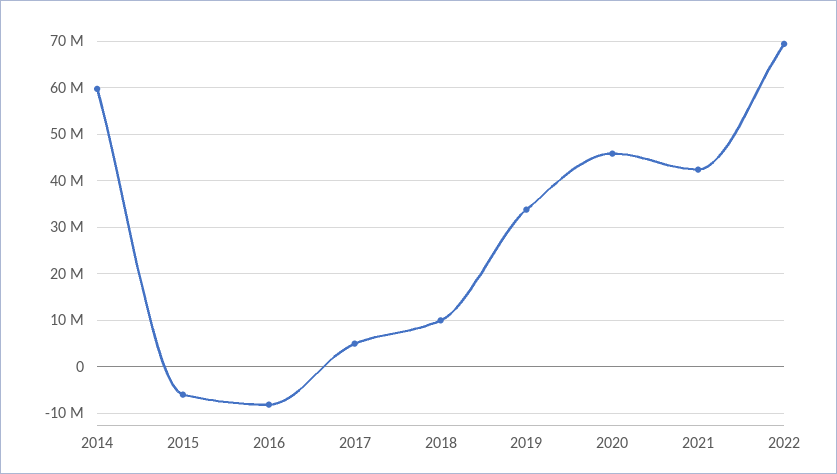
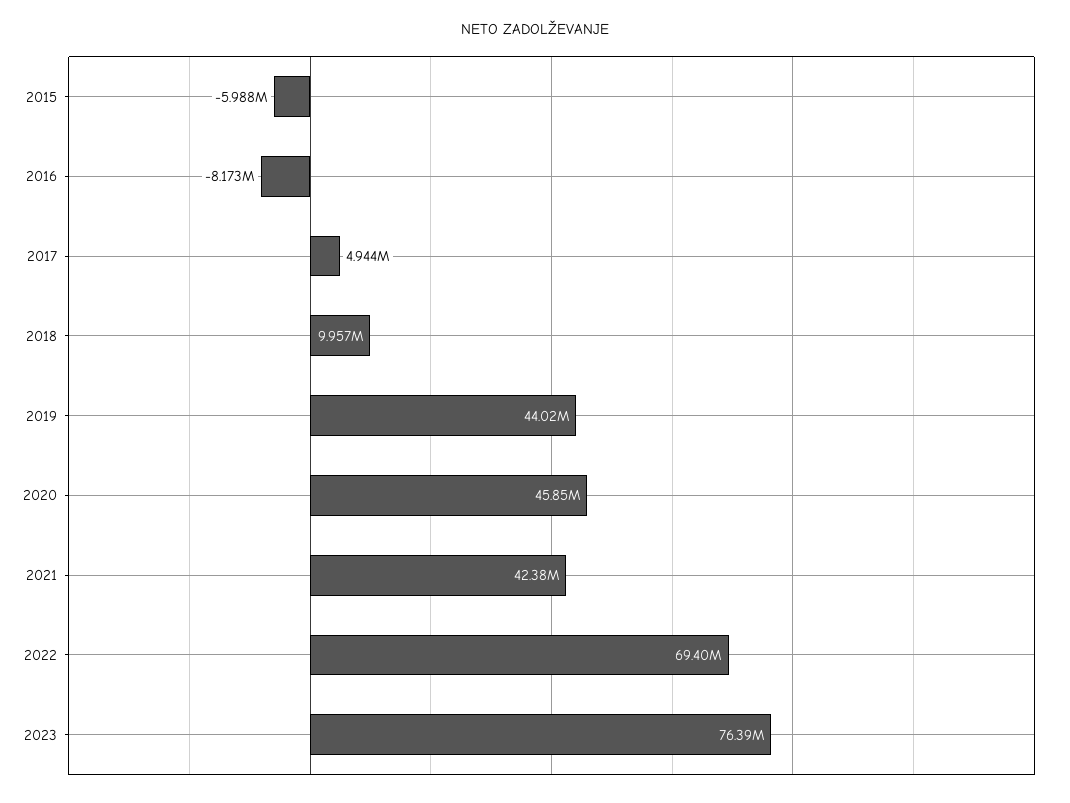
2014: 60000000 -> none
2019: 34000000 -> 44020000
2023: none -> 76390000

